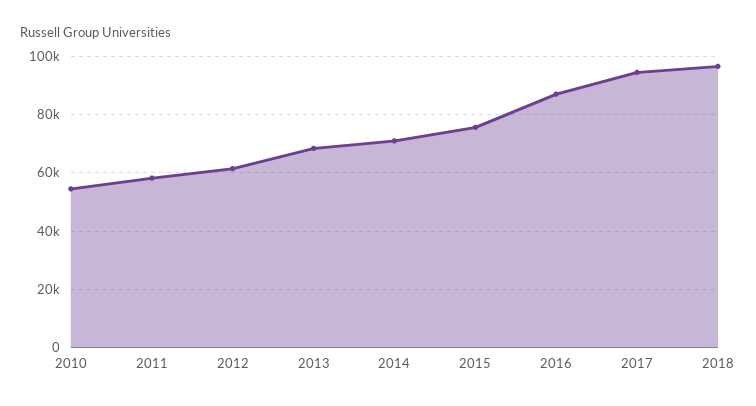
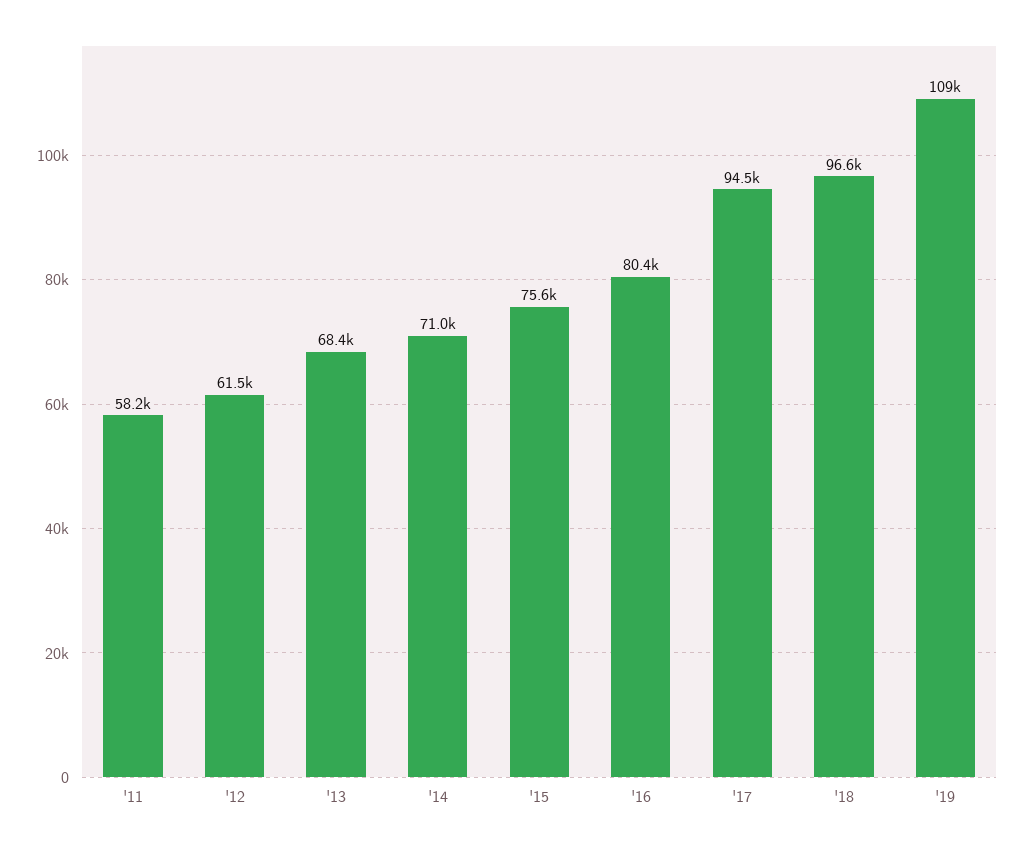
2010: 55000 -> none
2016: 87500 -> 80400
'19: none -> 109000

